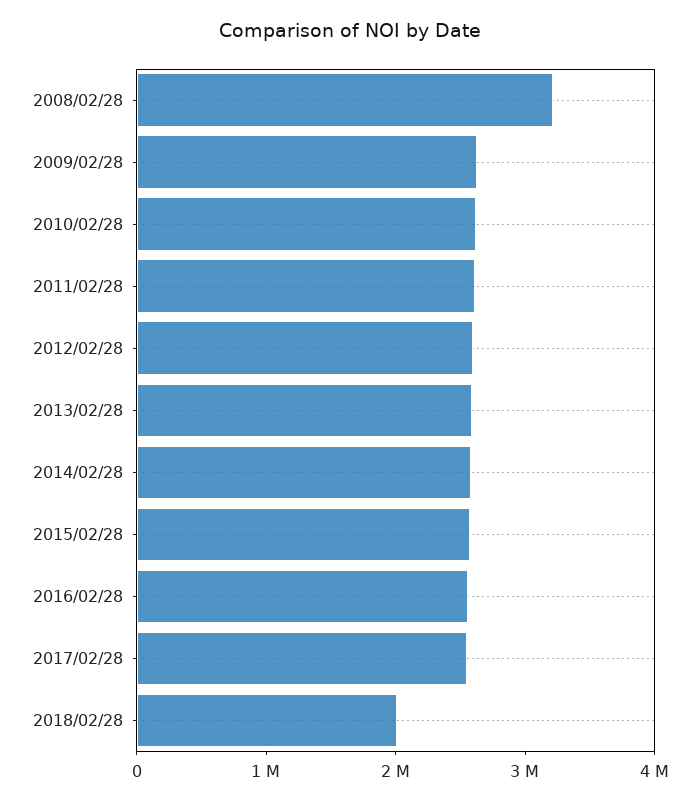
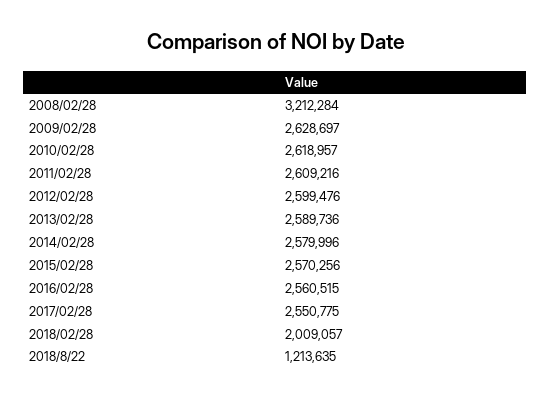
2018/8/22: none -> 1213635

